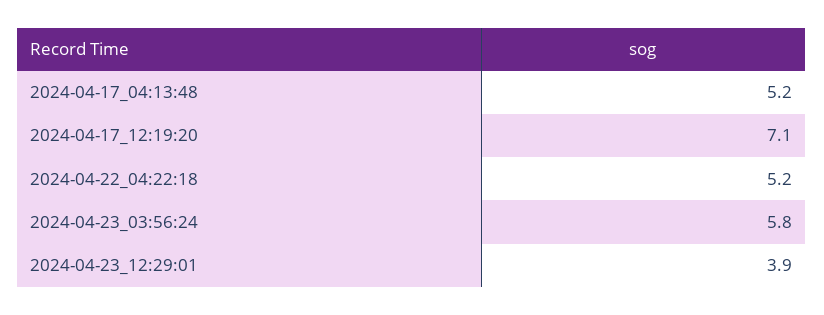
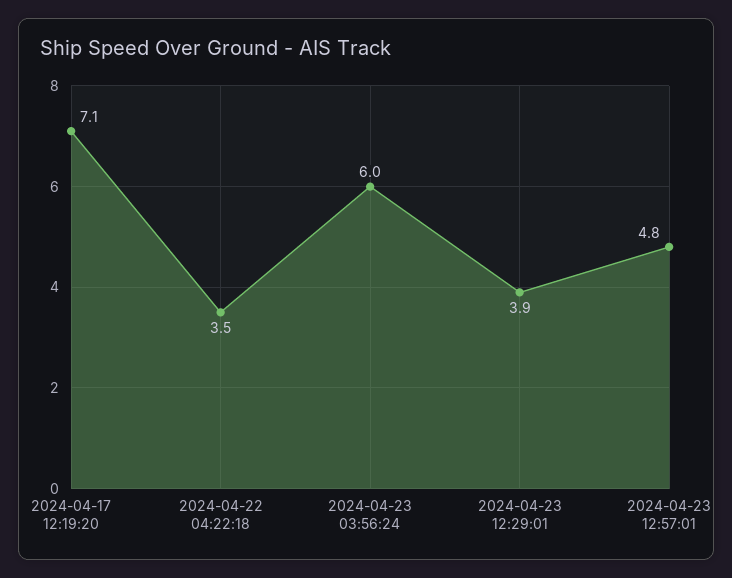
2024-04-17_04:13:48: 5.2 -> none
2024-04-22_04:22:18: 5.2 -> 3.5
2024-04-23_03:56:24: 5.8 -> 6
2024-04-23 12:57:01: none -> 4.8

